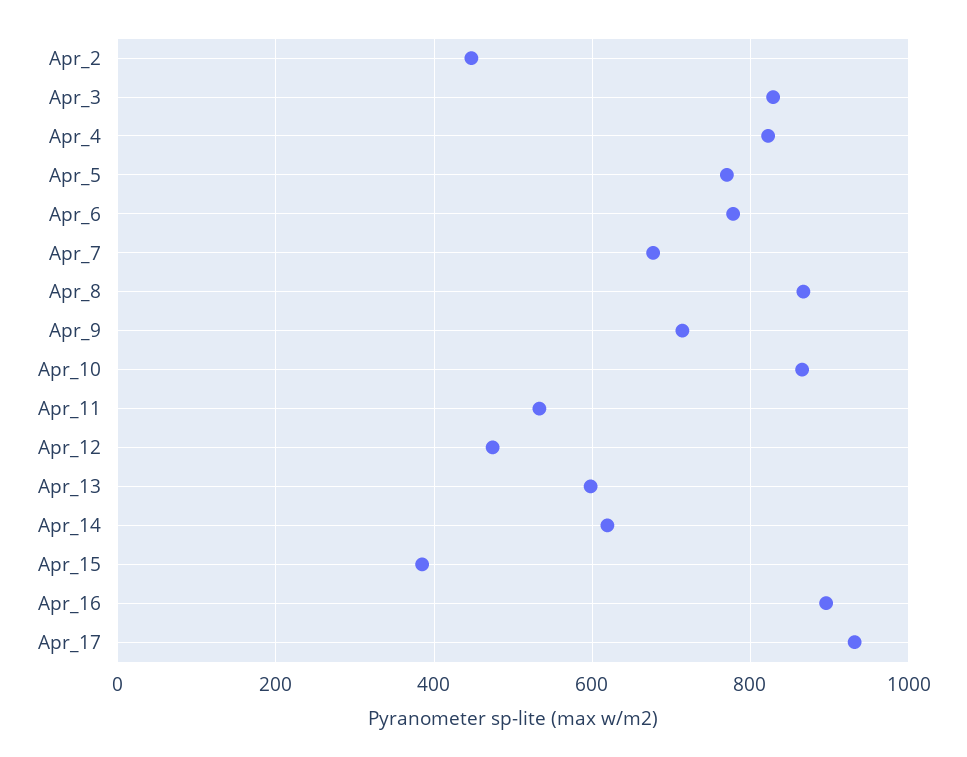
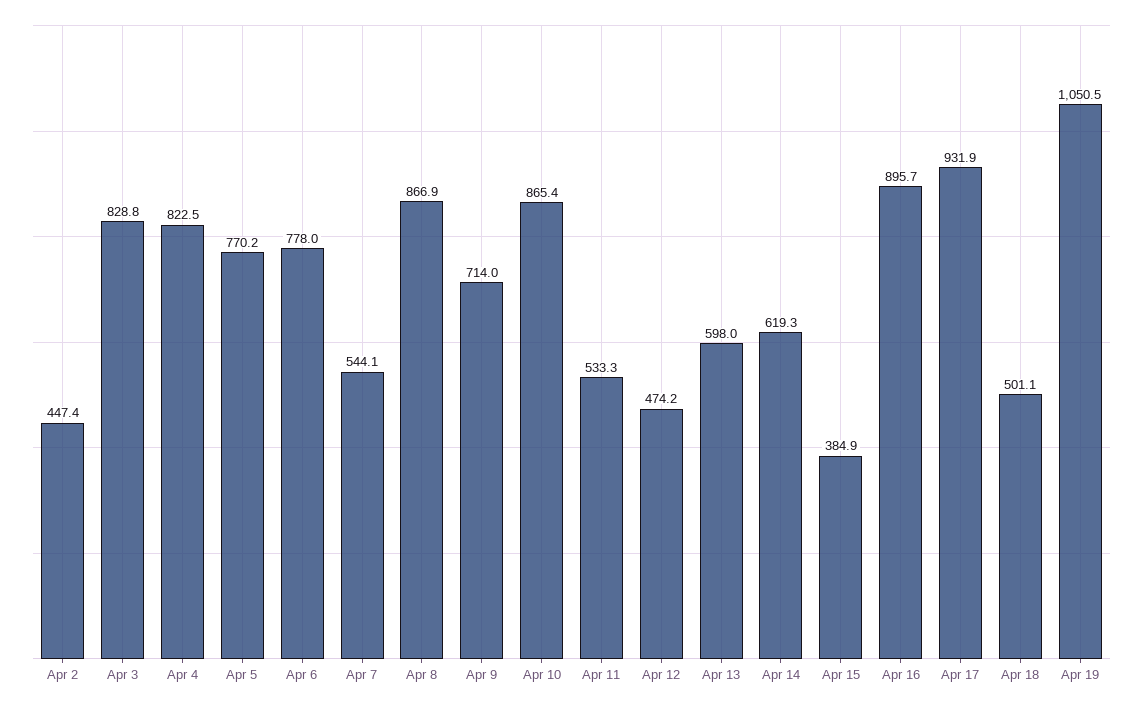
Apr_7: 680 -> 544.1
Apr 18: none -> 501.1
Apr 19: none -> 1050.5

